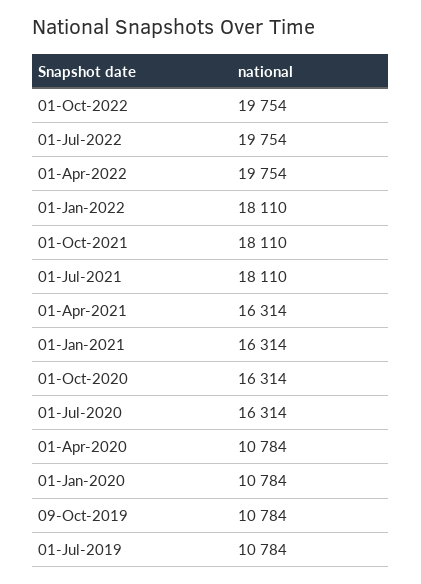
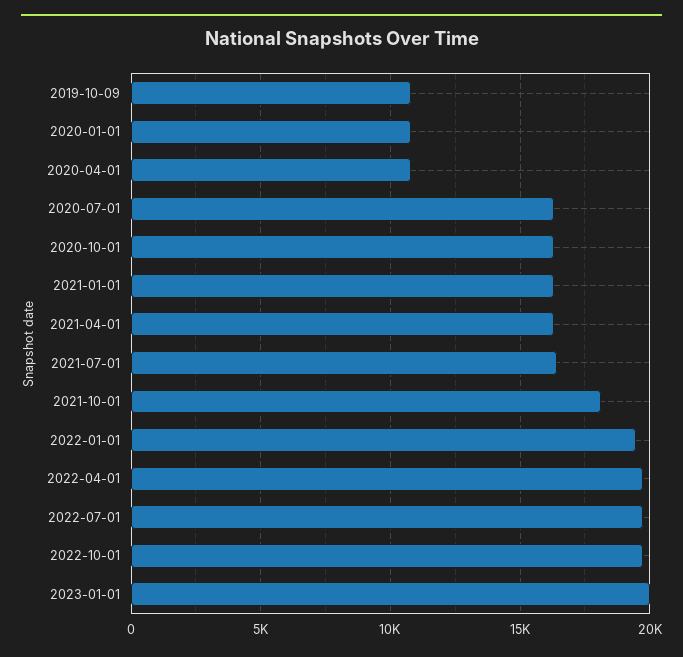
01-Jan-2022: 18110 -> 19500
01-Jul-2021: 18110 -> 16500
01-Jul-2019: 10784 -> none
2023-01-01: none -> 20000

